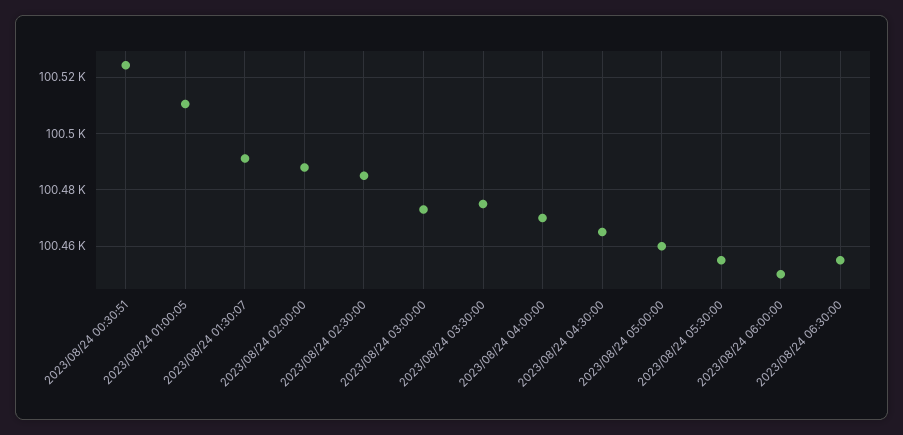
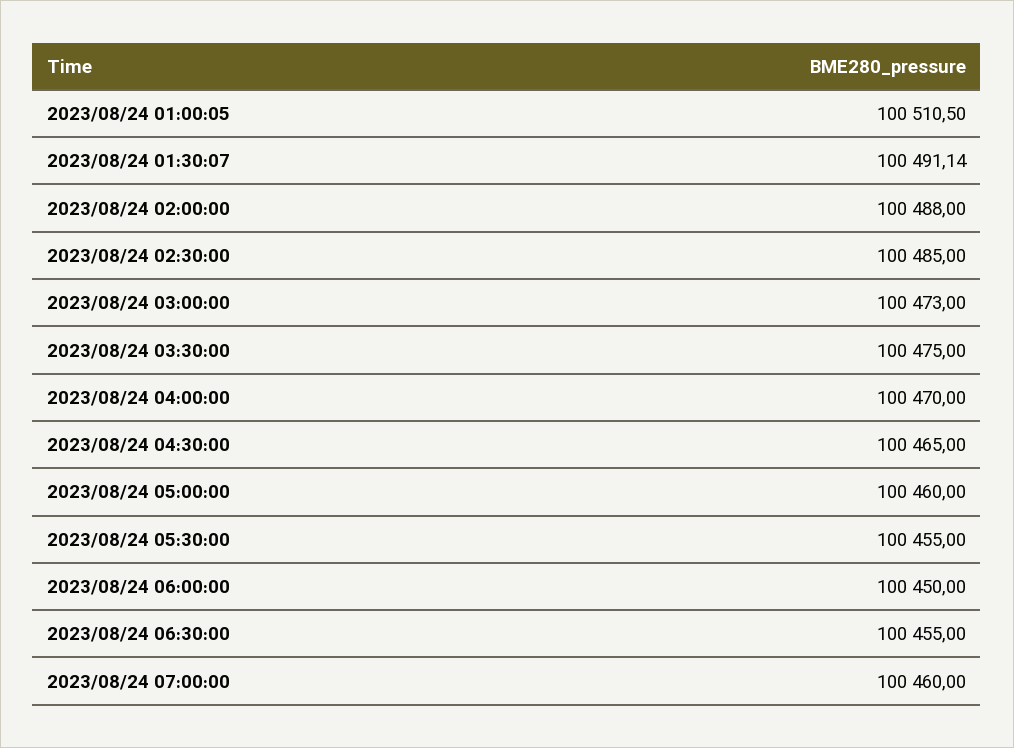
2023/08/24 00:30:51: 100525 -> none
2023/08/24 07:00:00: none -> 100460

